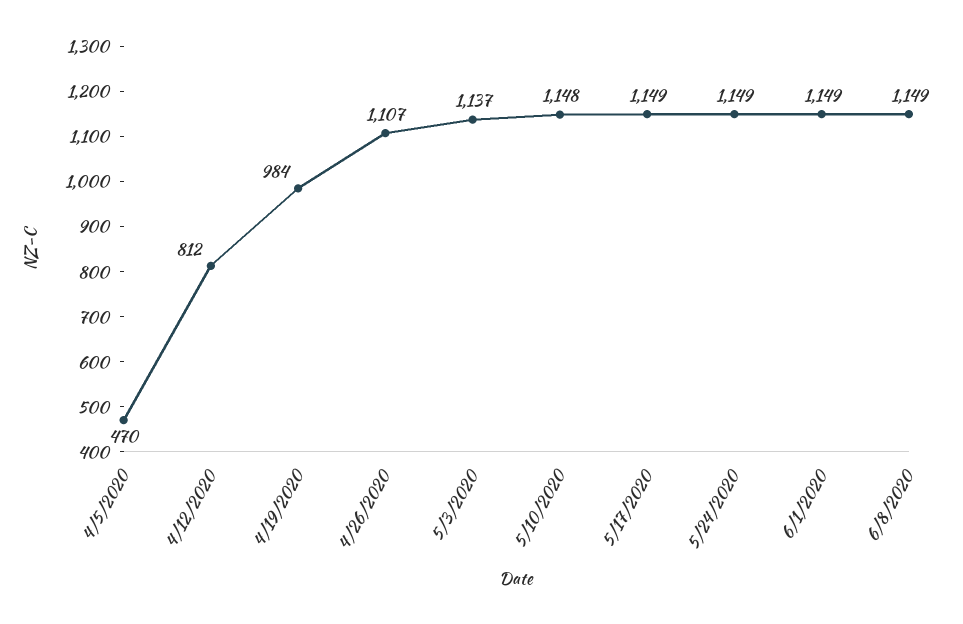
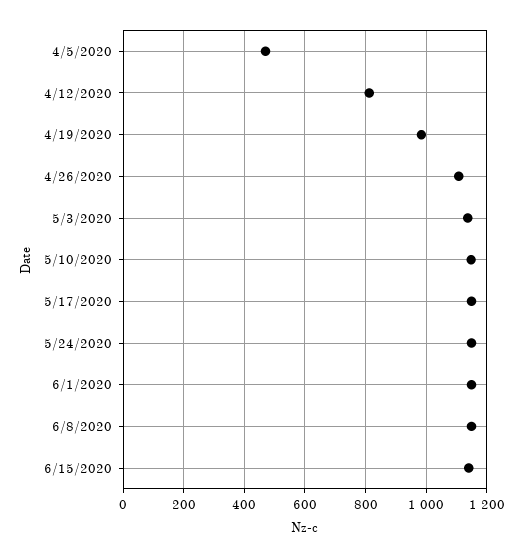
6/15/2020: none -> 1140

